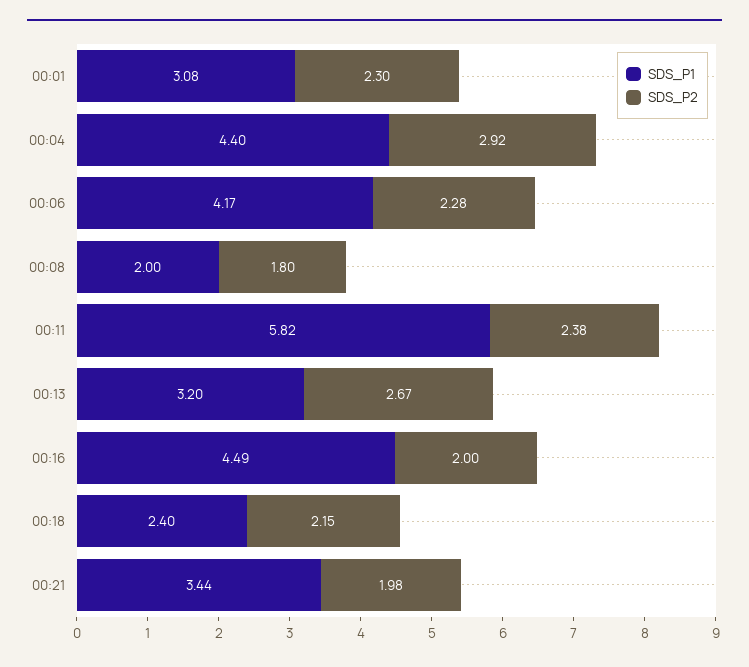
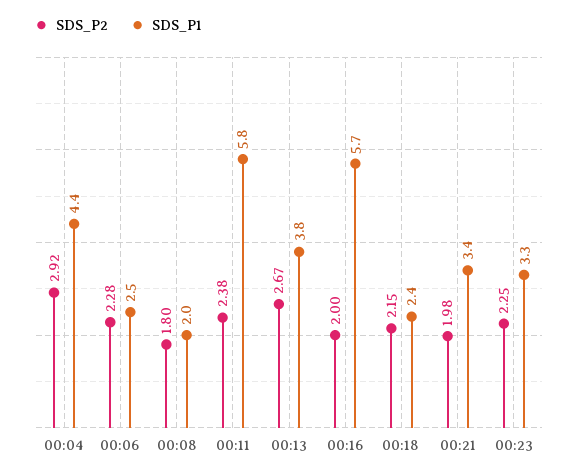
SDS_P1, 00:01: 3.08 -> none
SDS_P2, 00:01: 2.3 -> none
SDS_P1, 00:06: 4.17 -> 2.5
SDS_P1, 00:13: 3.2 -> 3.8
SDS_P1, 00:16: 4.49 -> 5.7
SDS_P2, 00:23: none -> 2.25
SDS_P1, 00:23: none -> 3.3

